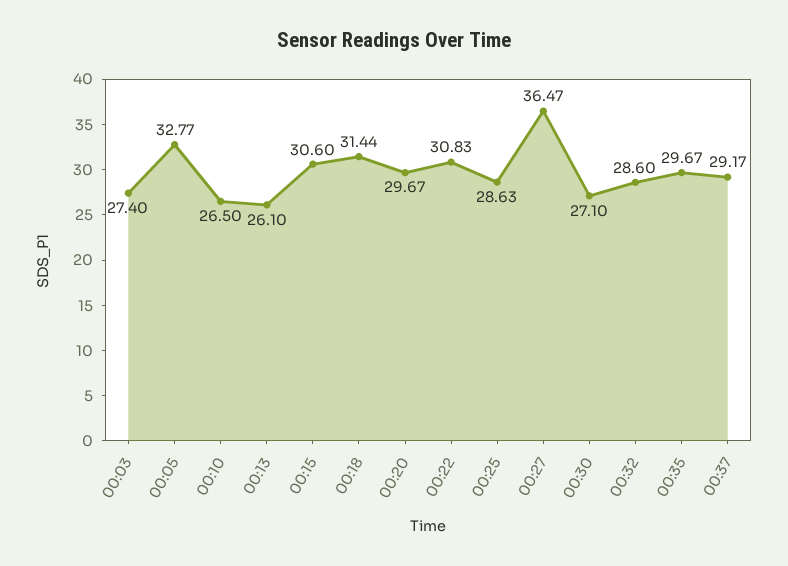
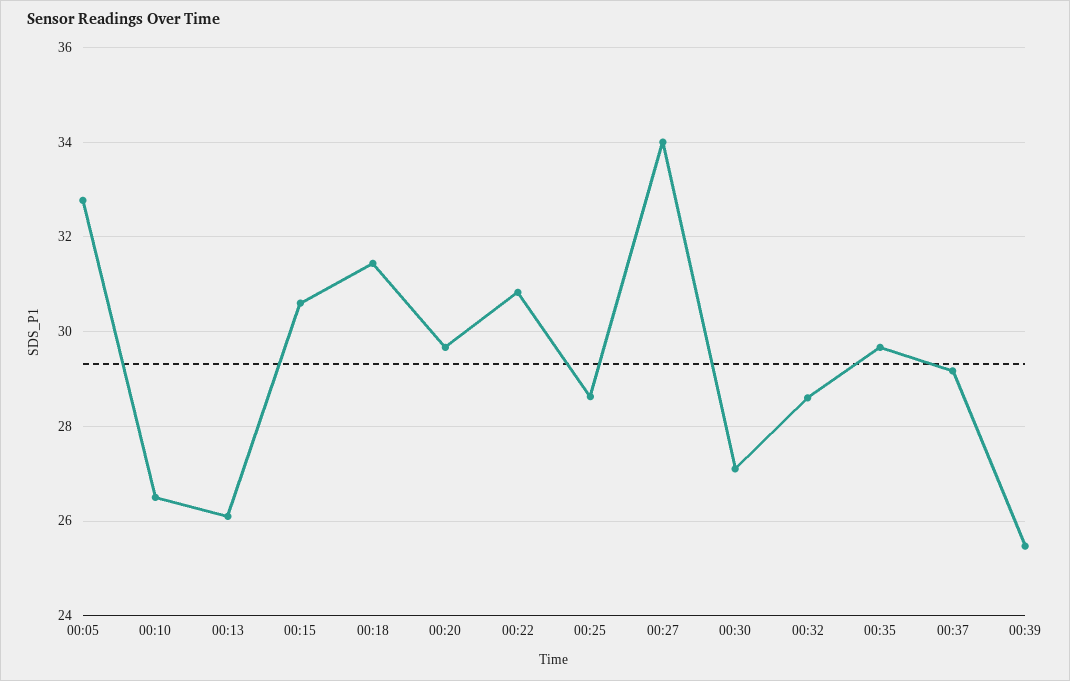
00:03: 27.4 -> none
00:27: 36.47 -> 34
00:39: none -> 25.4

